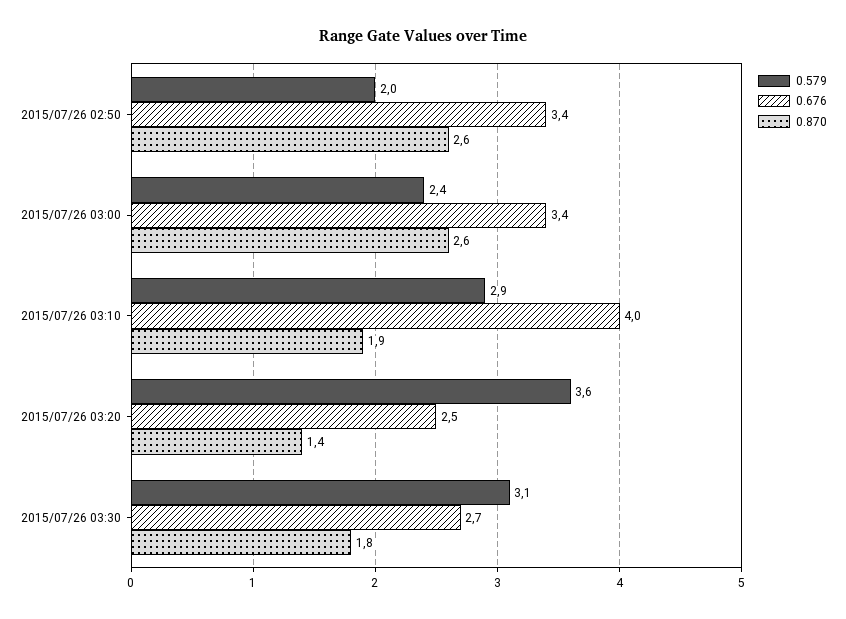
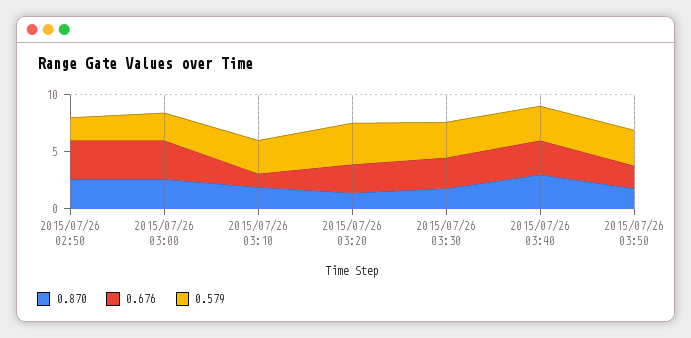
0.676, 2015/07/26 03:10: 4 -> 1
0.870, 2015/07/26 03:40: none -> 3
0.676, 2015/07/26 03:40: none -> 3
0.579, 2015/07/26 03:40: none -> 3
0.870, 2015/07/26 03:50: none -> 2
0.676, 2015/07/26 03:50: none -> 2
0.579, 2015/07/26 03:50: none -> 3

